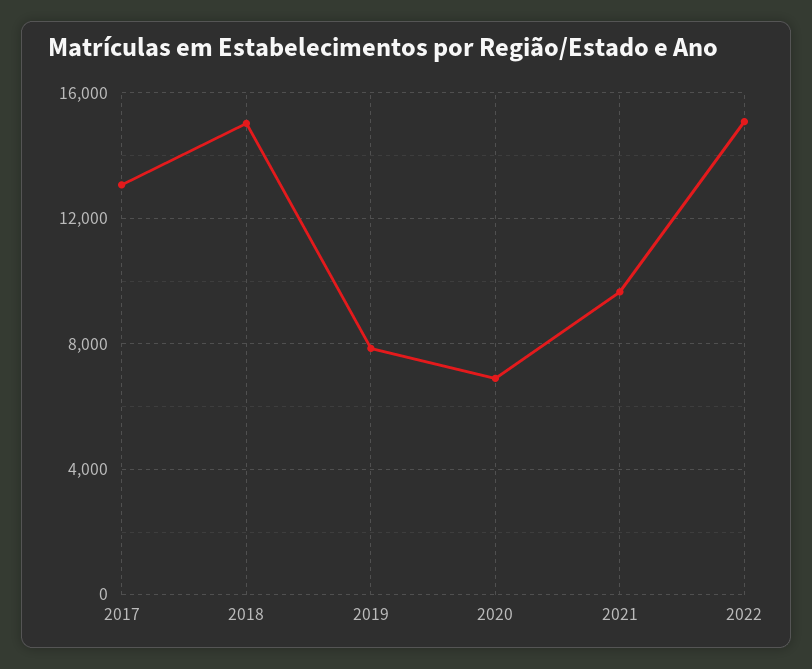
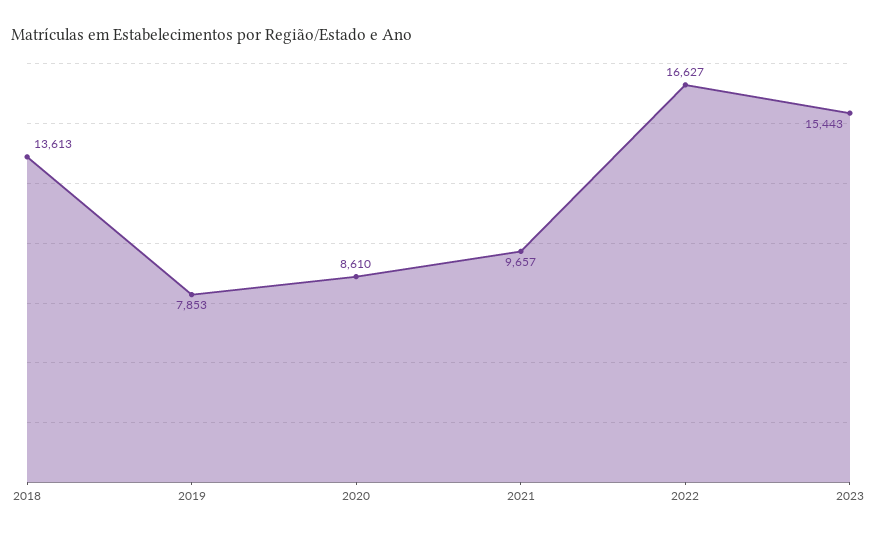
2017: 13000 -> none
2018: 15000 -> 13613
2020: 7000 -> 8610
2022: 15000 -> 16627
2023: none -> 15443

